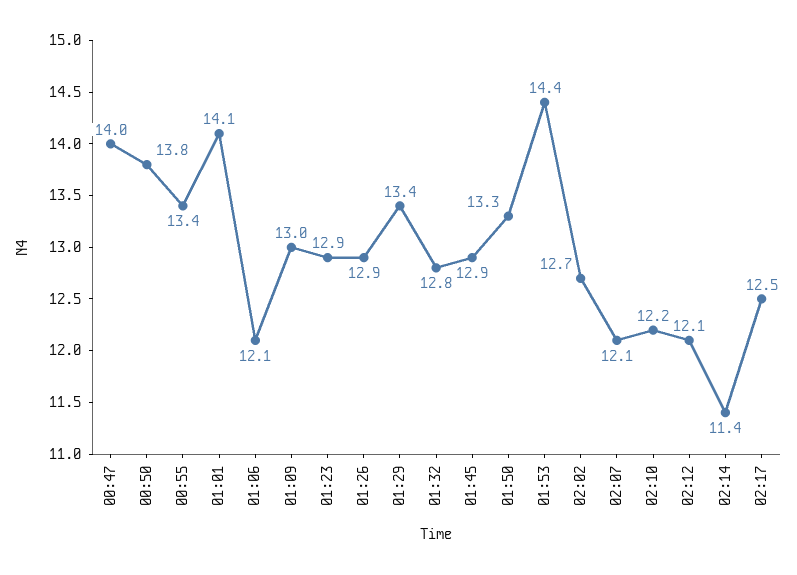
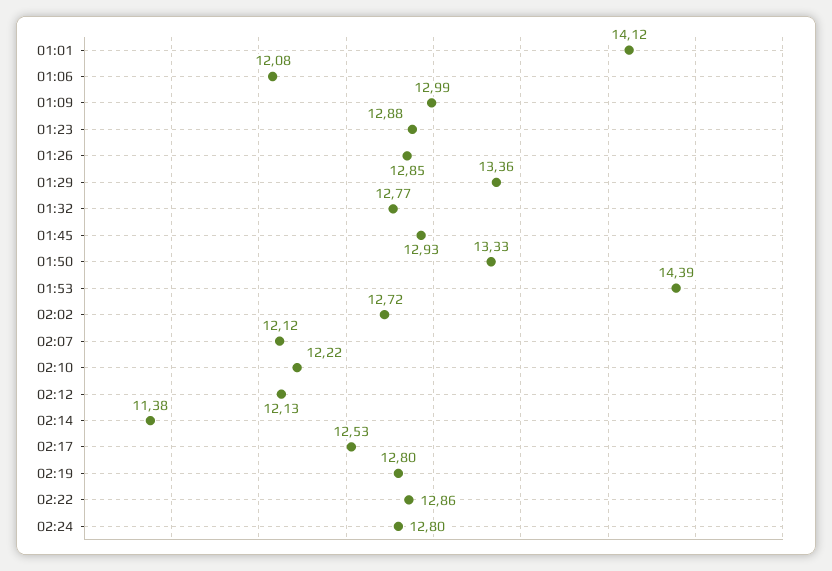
00:47: 14 -> none
00:50: 13.8 -> none
00:55: 13.4 -> none
02:19: none -> 12.8
02:22: none -> 12.86
02:24: none -> 12.8

